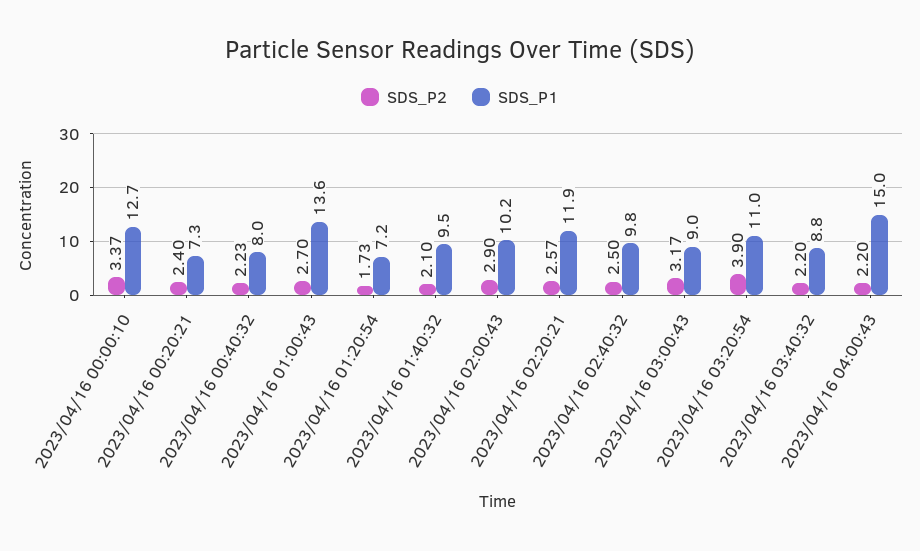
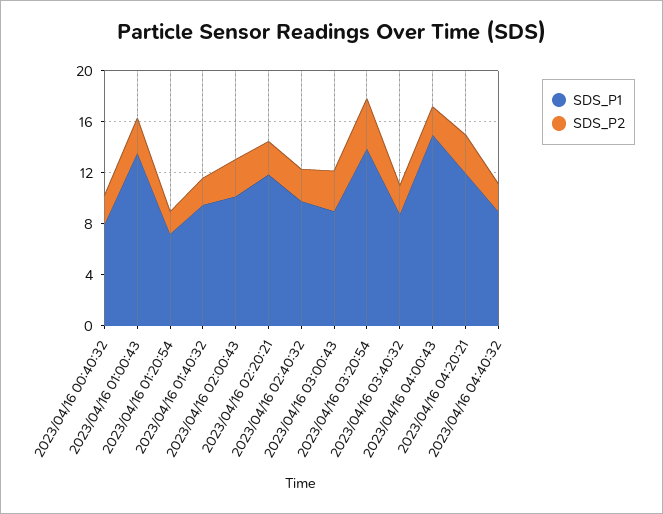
SDS_P2, 2023/04/16 00:00:10: 3.37 -> none
SDS_P1, 2023/04/16 00:00:10: 12.7 -> none
SDS_P2, 2023/04/16 00:20:21: 2.4 -> none
SDS_P1, 2023/04/16 00:20:21: 7.3 -> none
SDS_P1, 2023/04/16 03:20:54: 11 -> 14
SDS_P1, 2023/04/16 04:20:21: none -> 12
SDS_P2, 2023/04/16 04:20:21: none -> 3
SDS_P1, 2023/04/16 04:40:32: none -> 9
SDS_P2, 2023/04/16 04:40:32: none -> 2

